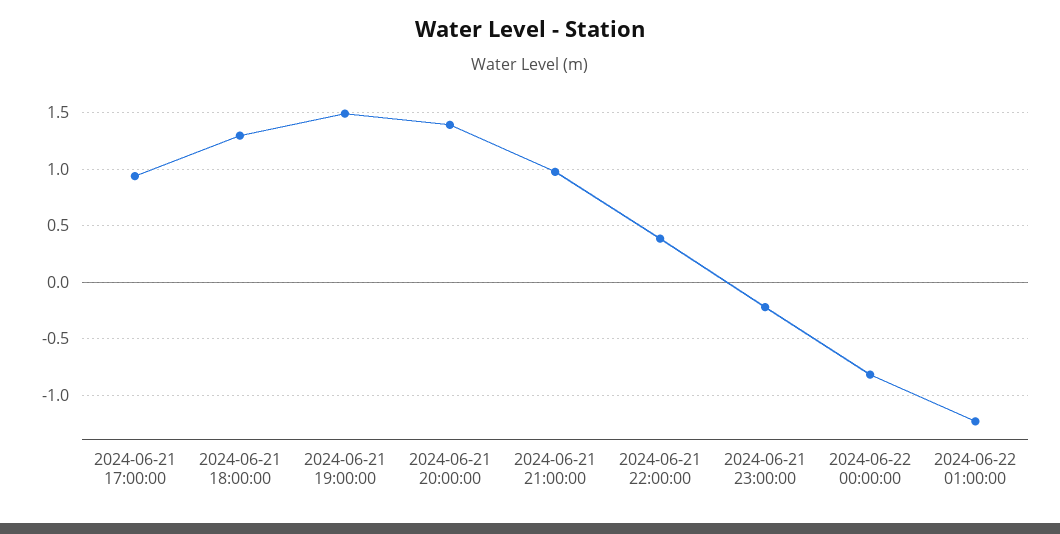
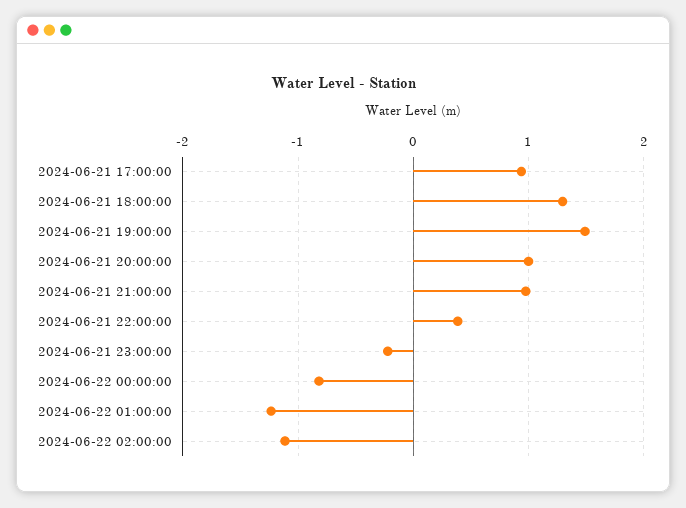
2024-06-21 20:00:00: 1.4 -> 1
2024-06-22 02:00:00: none -> -1.1

